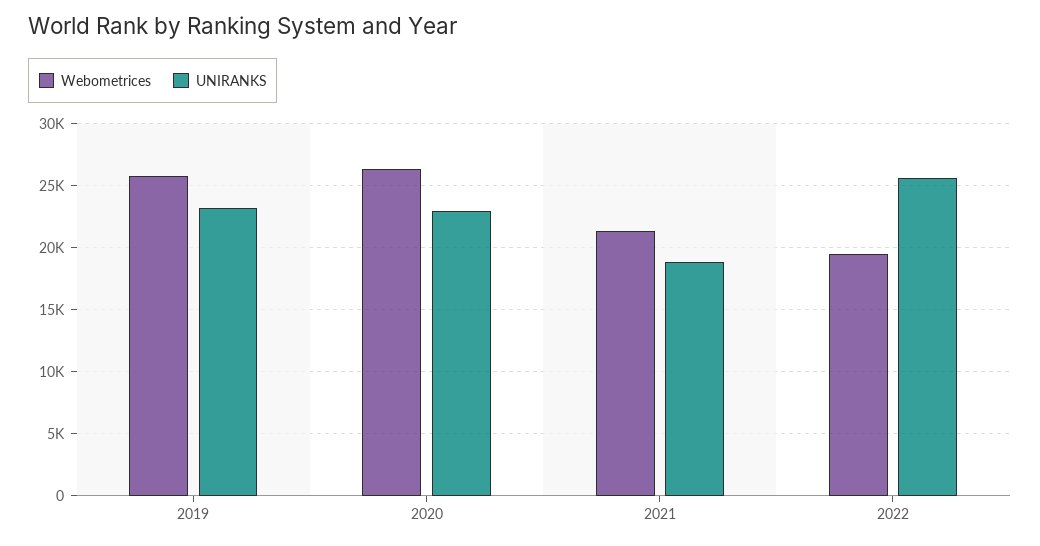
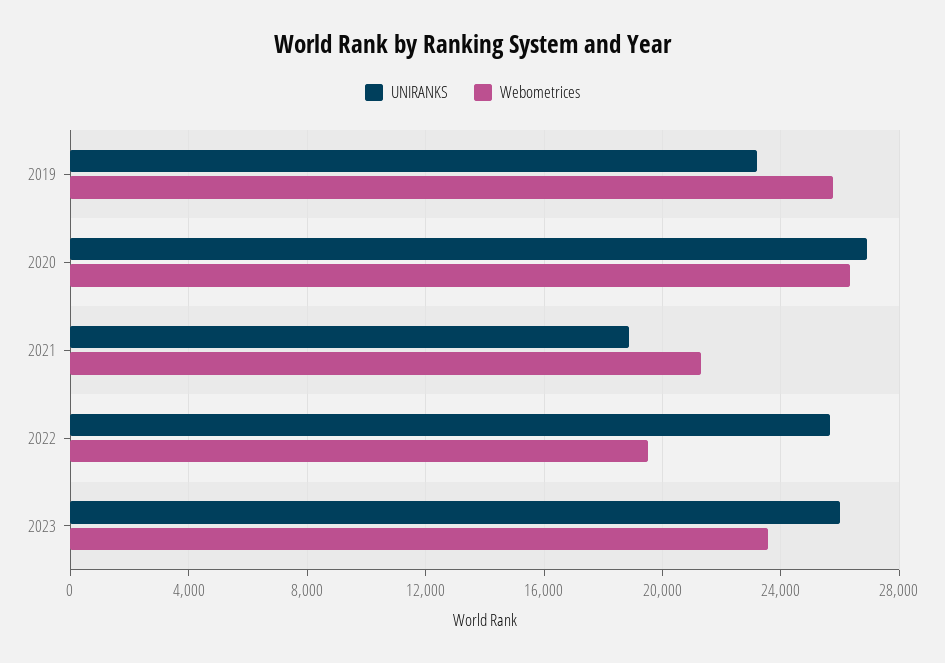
UNIRANKS, 2020: 23000 -> 27000
UNIRANKS, 2023: none -> 26000
Webometrices, 2023: none -> 23500

